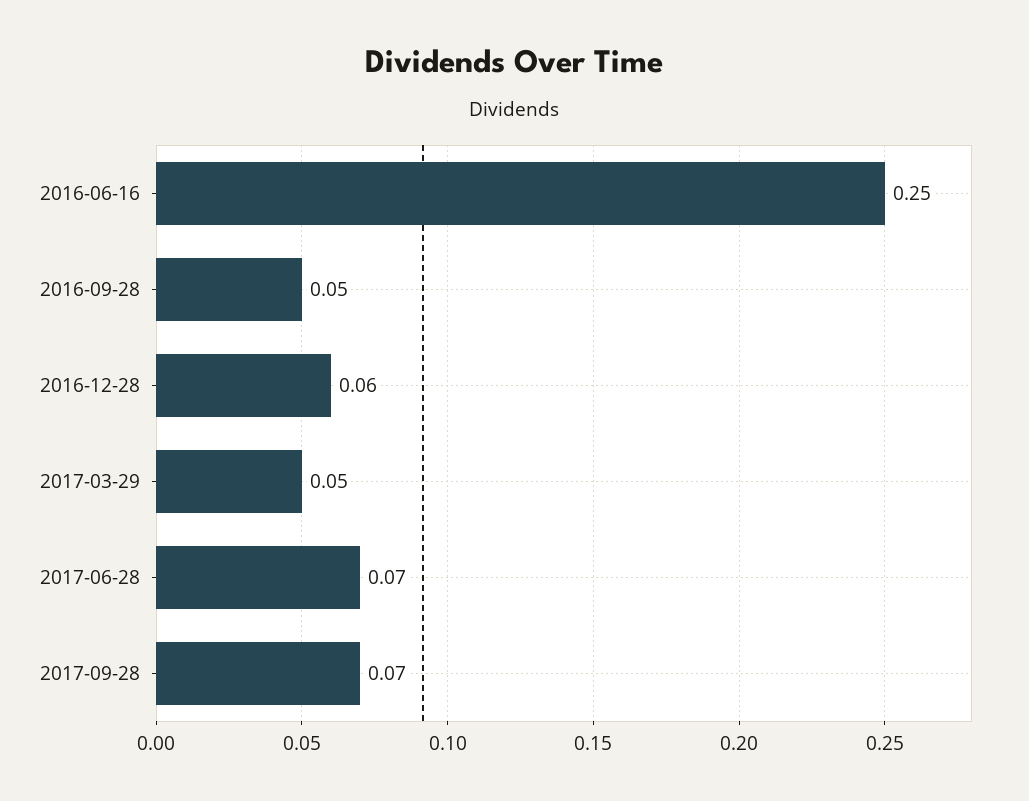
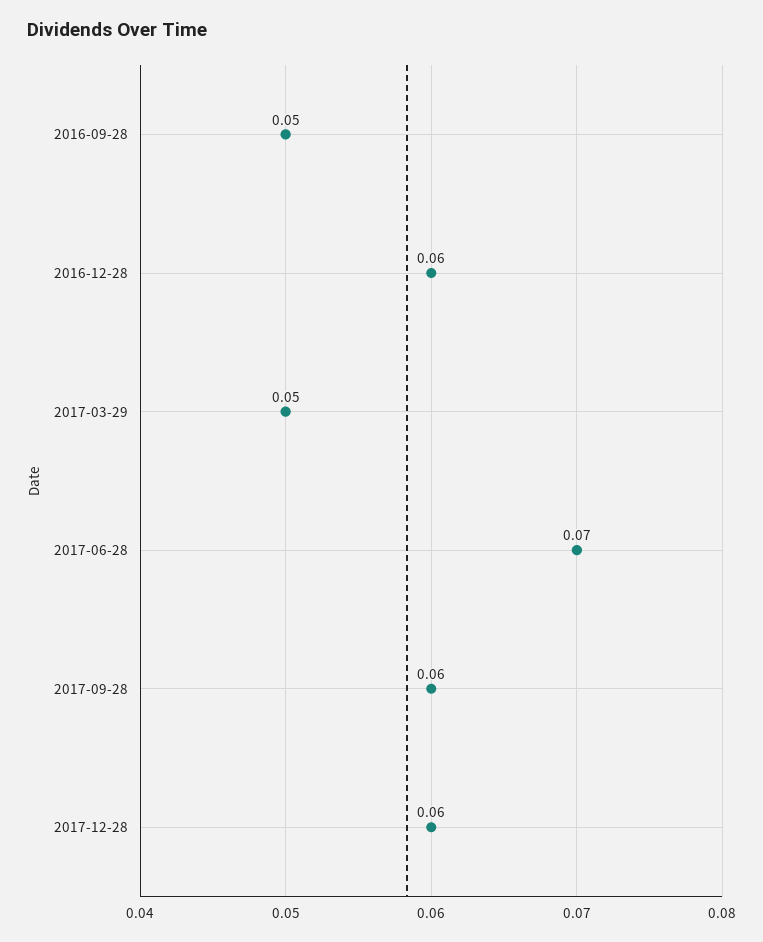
2016-06-16: 0.25 -> none
2017-09-28: 0.07 -> 0.06
2017-12-28: none -> 0.06

